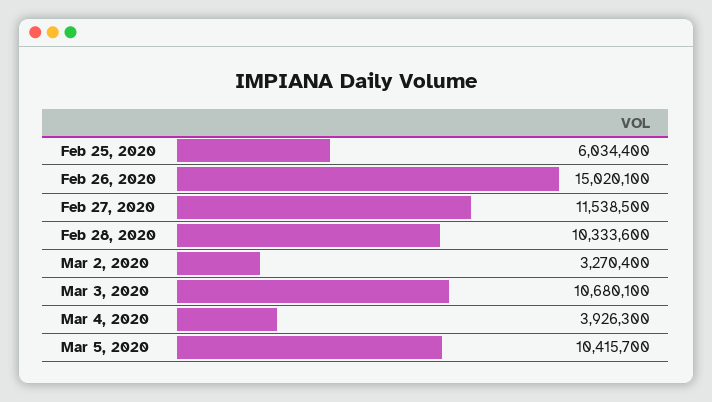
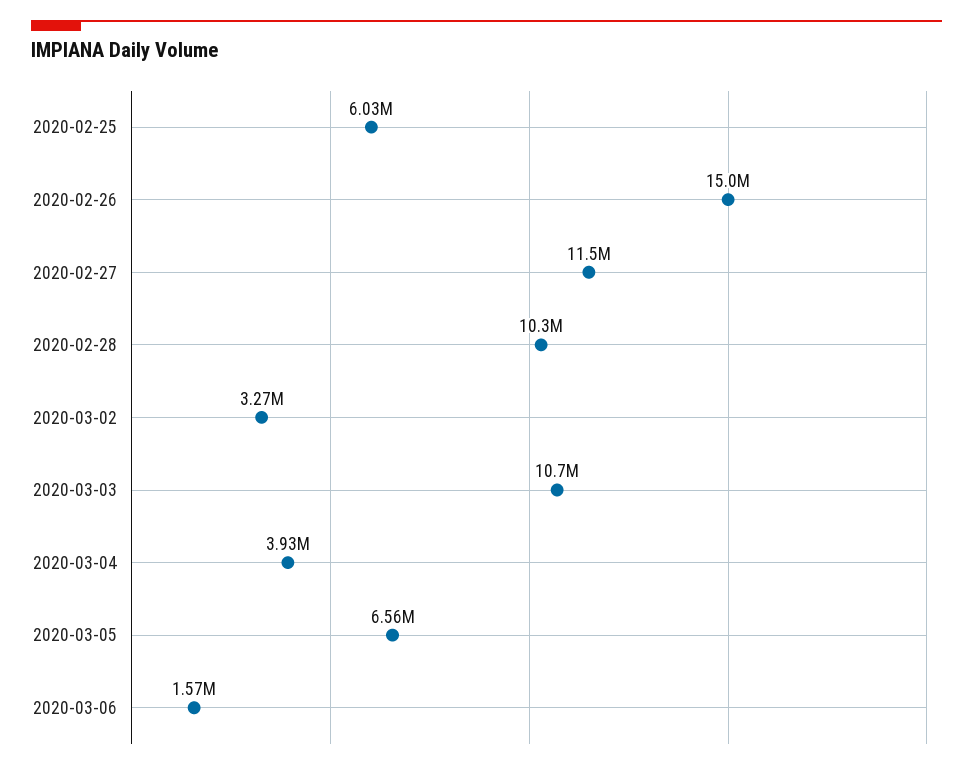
Mar 5, 2020: 10415700 -> 6560000
2020-03-06: none -> 1570000

